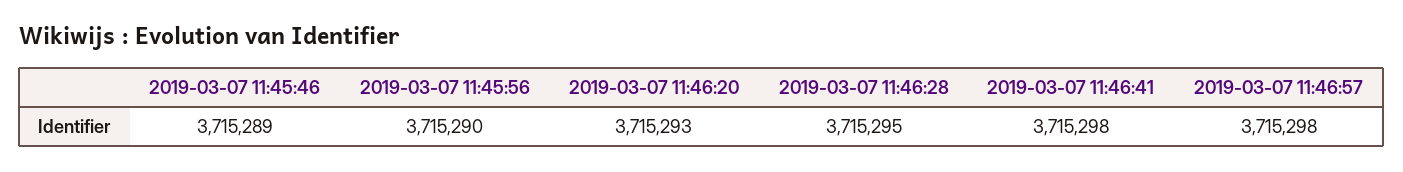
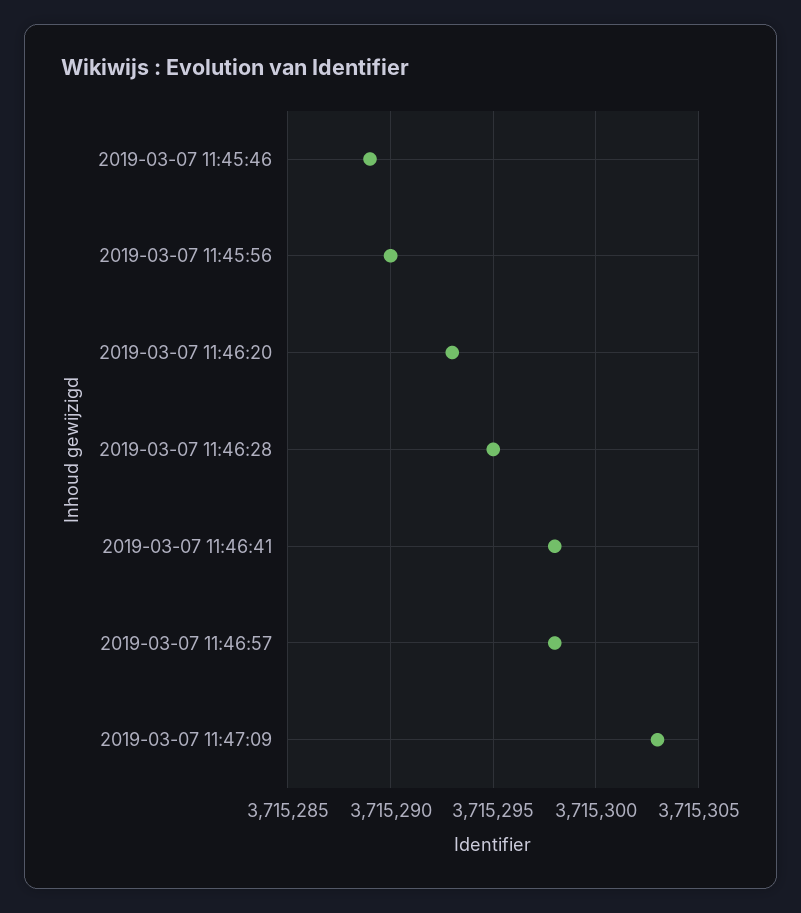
2019-03-07 11:47:09: none -> 3715303

